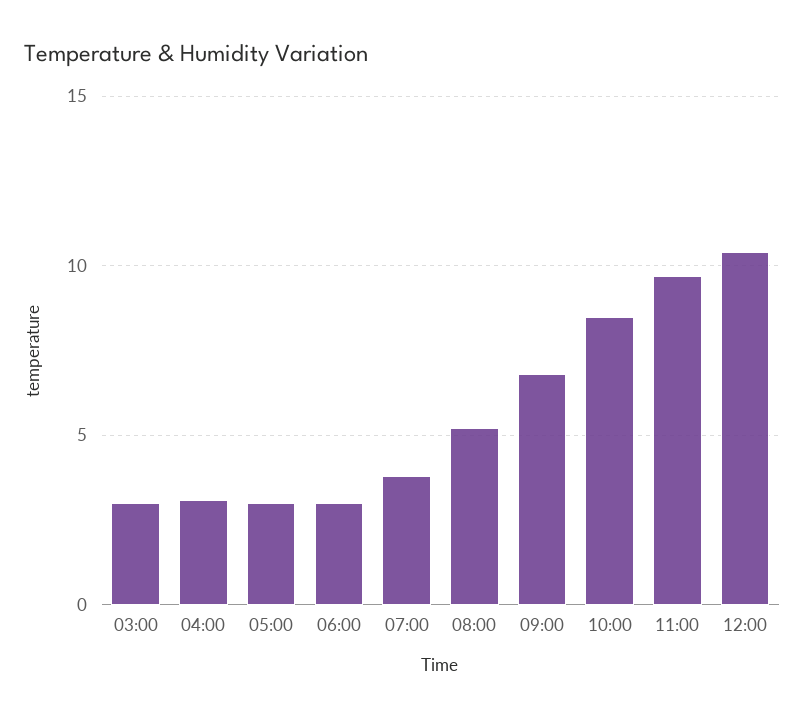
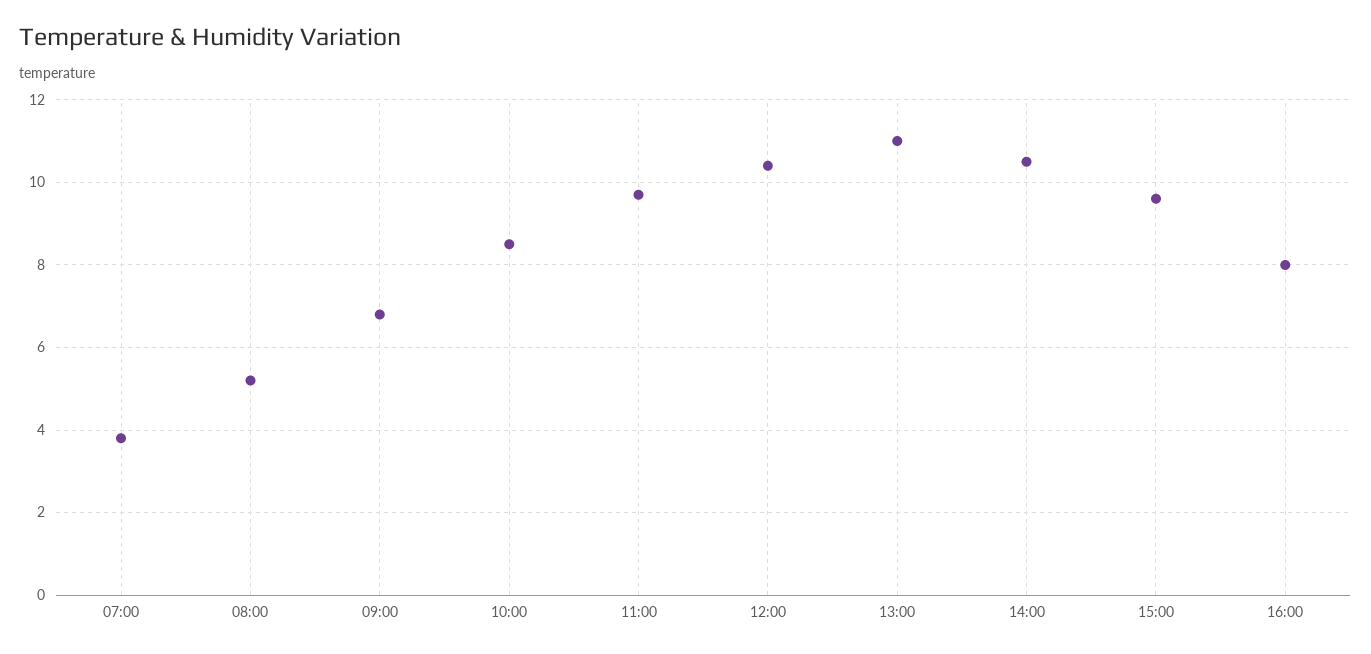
03:00: 3 -> none
04:00: 3 -> none
05:00: 3 -> none
06:00: 3 -> none
13:00: none -> 11
14:00: none -> 10.5
15:00: none -> 9.5
16:00: none -> 8

